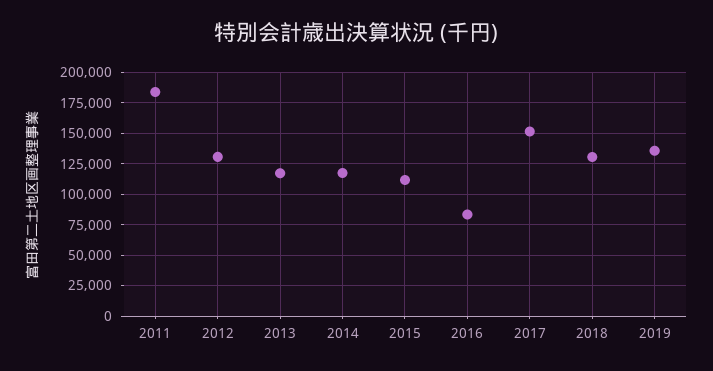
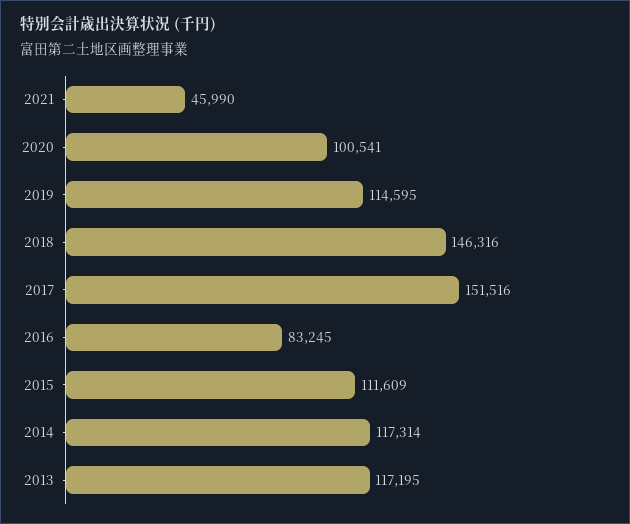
2011: 185000 -> none
2012: 130000 -> none
2018: 130000 -> 146316
2019: 135000 -> 114595
2021: none -> 45990
2020: none -> 100541

